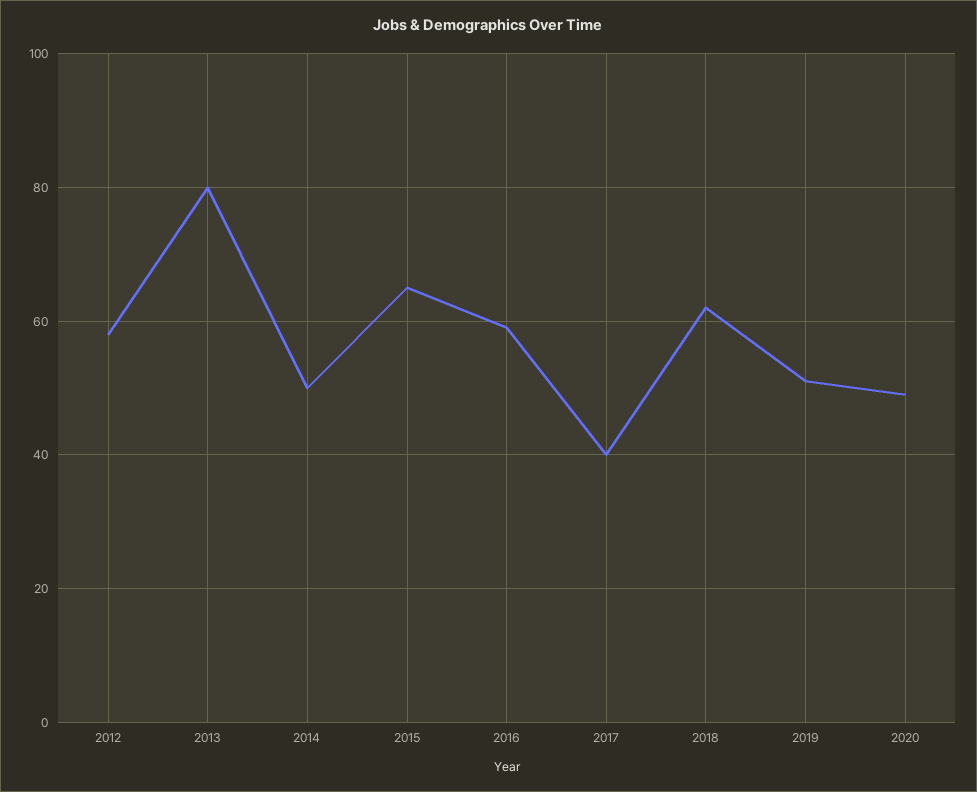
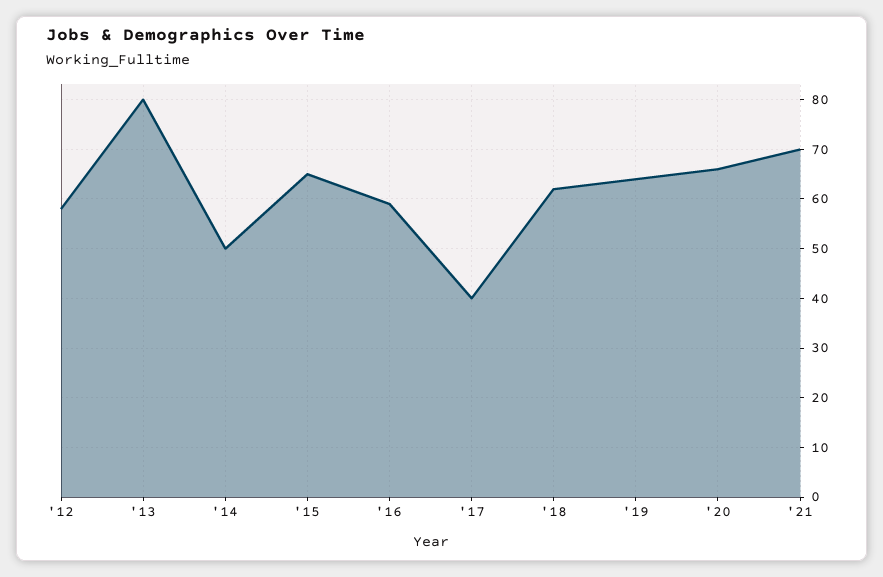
2019: 50 -> 65
2020: 50 -> 65
'21: none -> 70

